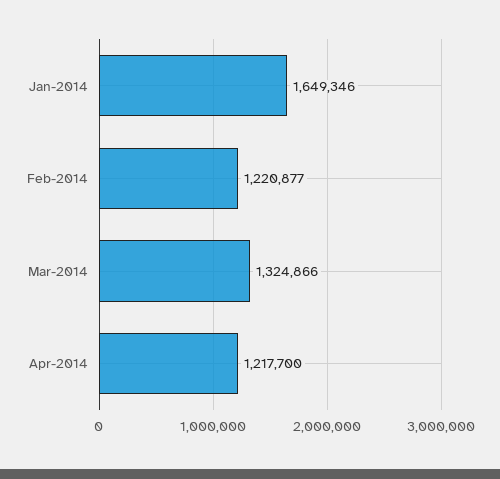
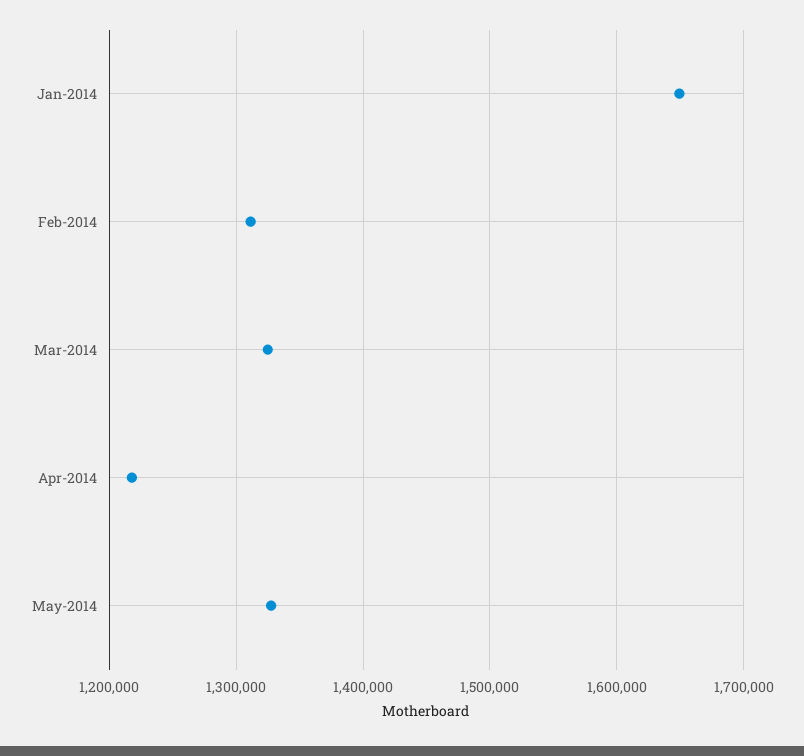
Feb-2014: 1220877 -> 1310000
May-2014: none -> 1330000

